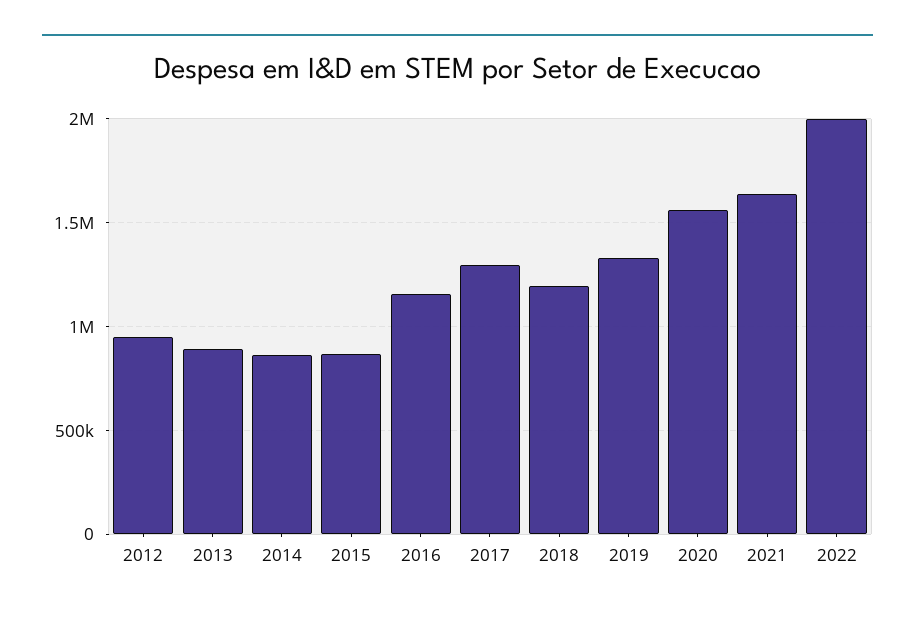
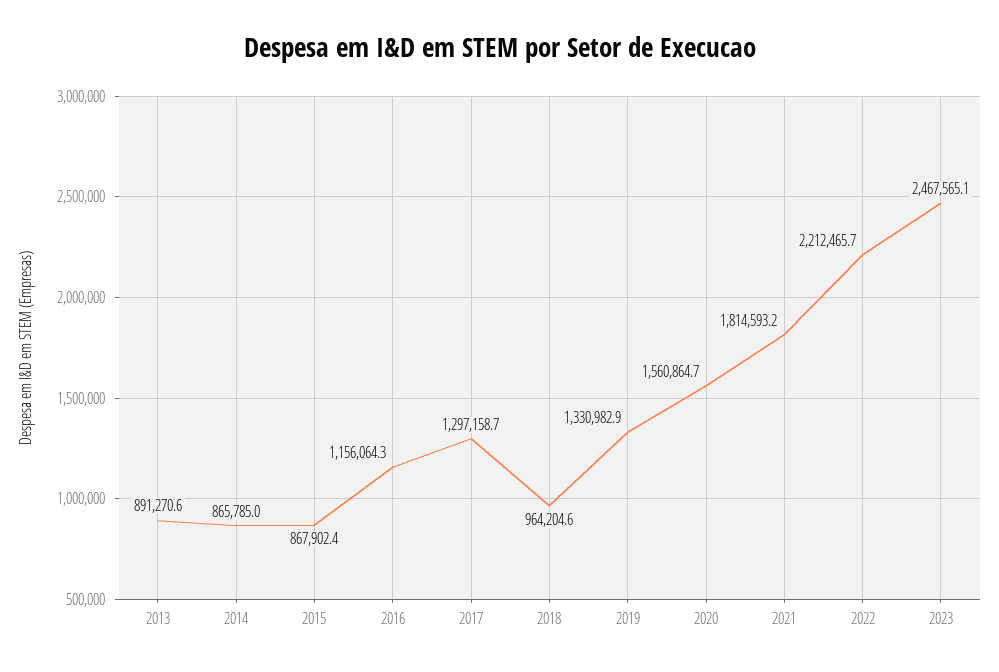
2012: 950000 -> none
2018: 1200000 -> 964204.6
2021: 1650000 -> 1814593.2
2022: 2000000 -> 2212465.7
2023: none -> 2467565.1

